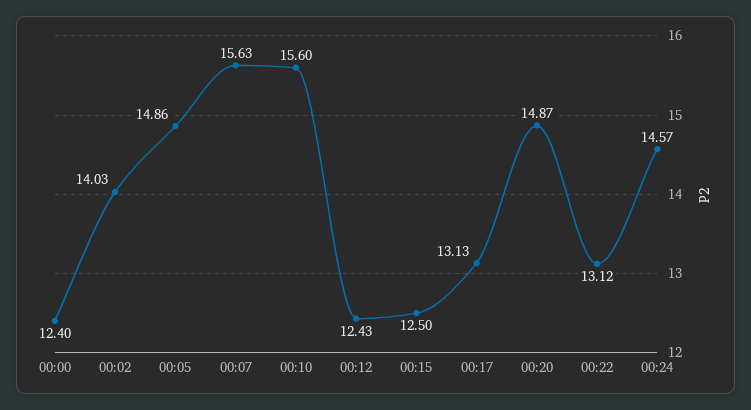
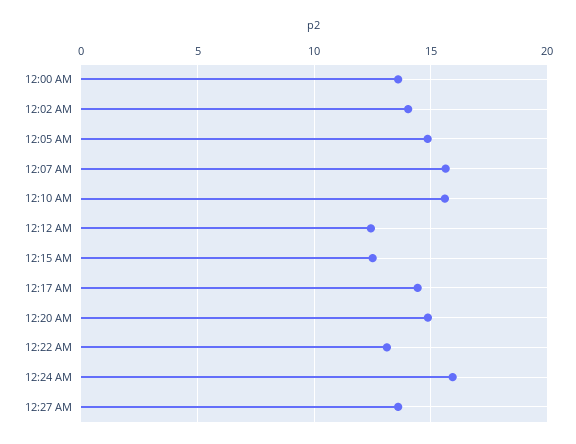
00:00: 12.4 -> 13.5
00:17: 13.13 -> 14.5
00:24: 14.57 -> 16
12:27 AM: none -> 13.5

